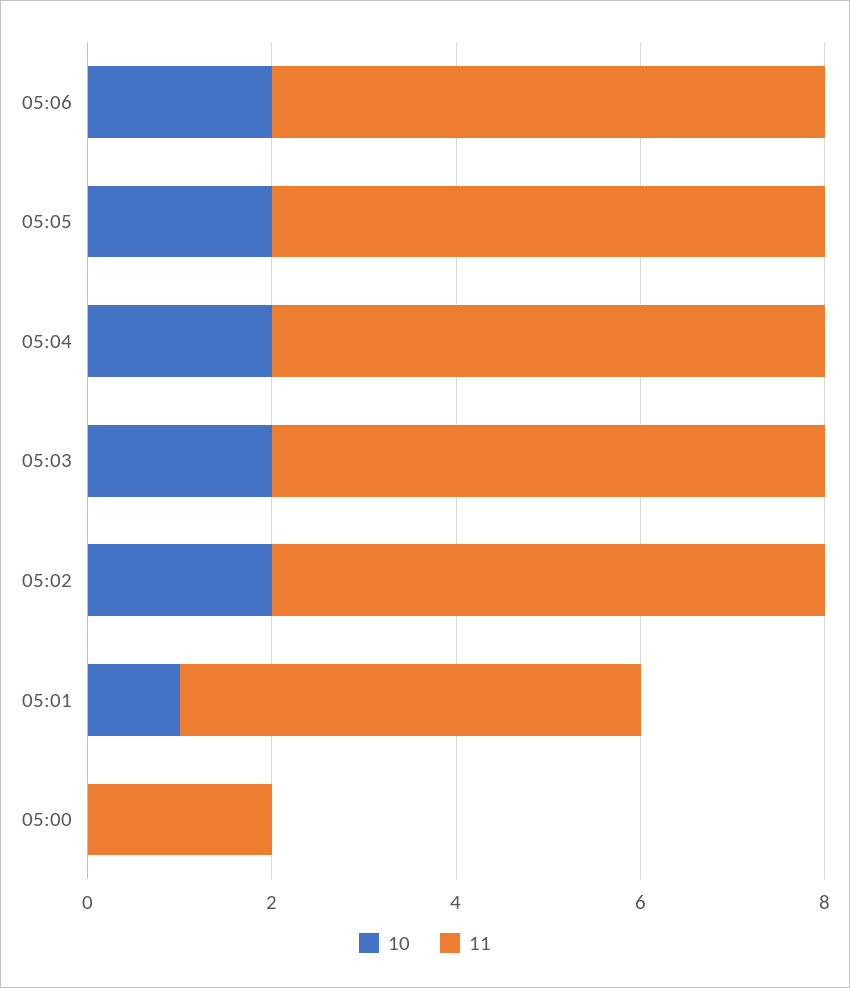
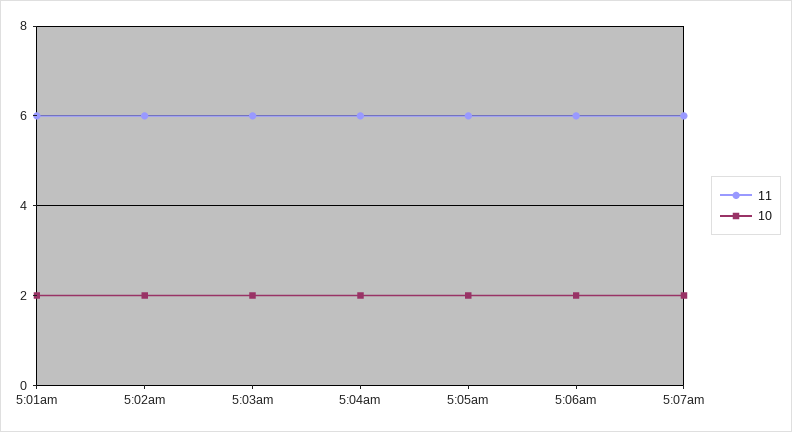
10, 05:01: 1 -> 2
11, 05:01: 5 -> 6
10, 05:00: 0 -> none
11, 05:00: 2 -> none
11, 5:07am: none -> 6
10, 5:07am: none -> 2

